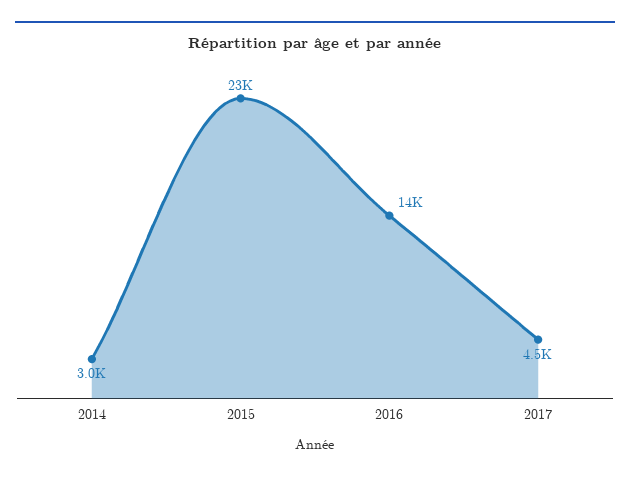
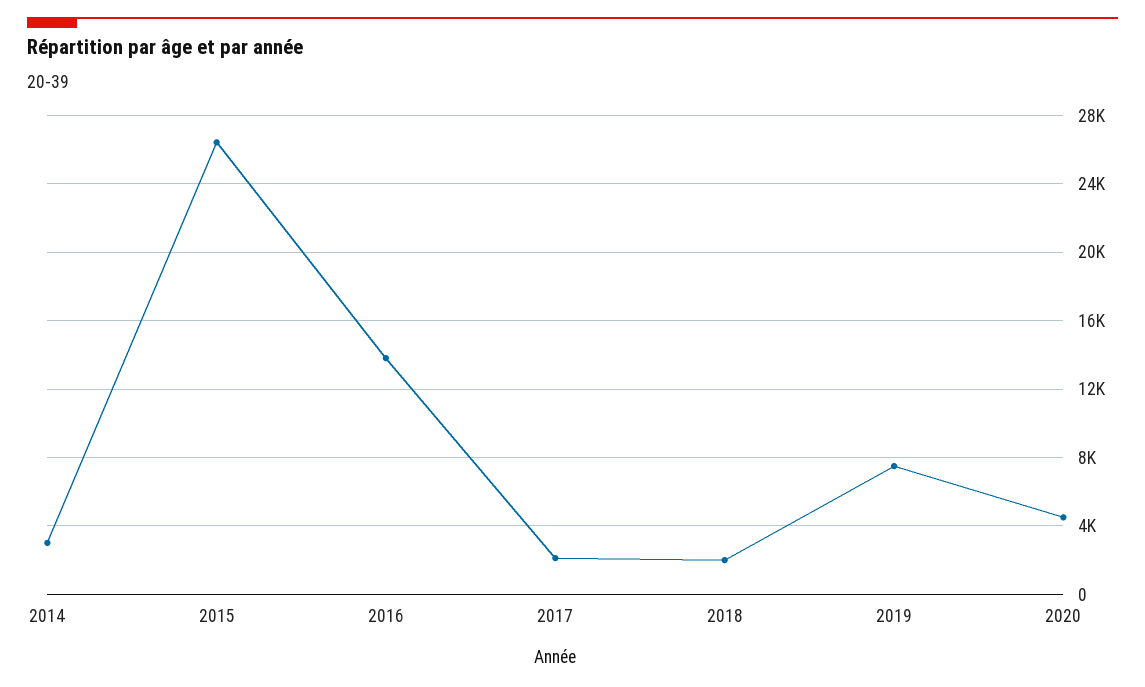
2015: 23000 -> 26500
2017: 4500 -> 2000
2018: none -> 2000
2019: none -> 7500
2020: none -> 4500

